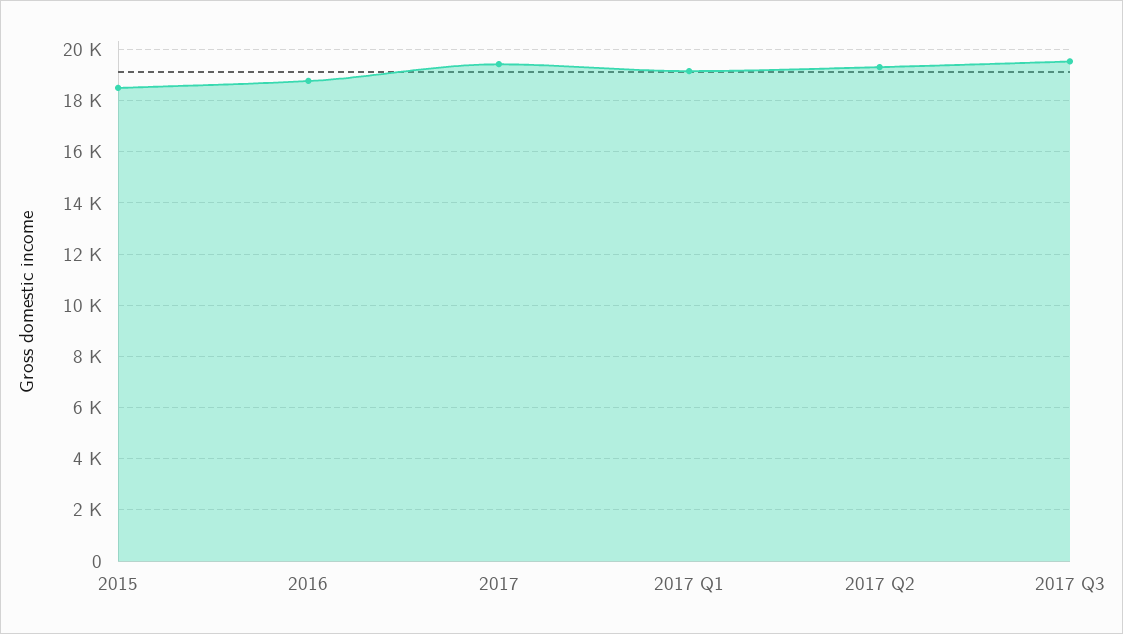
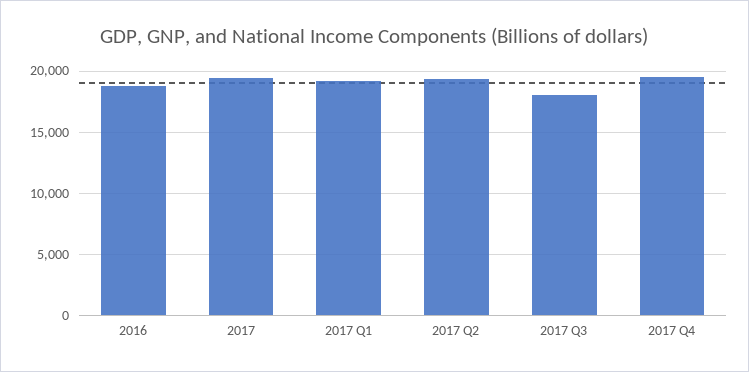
2015: 18500 -> none
2017 Q3: 19500 -> 18000
2017 Q4: none -> 19500

